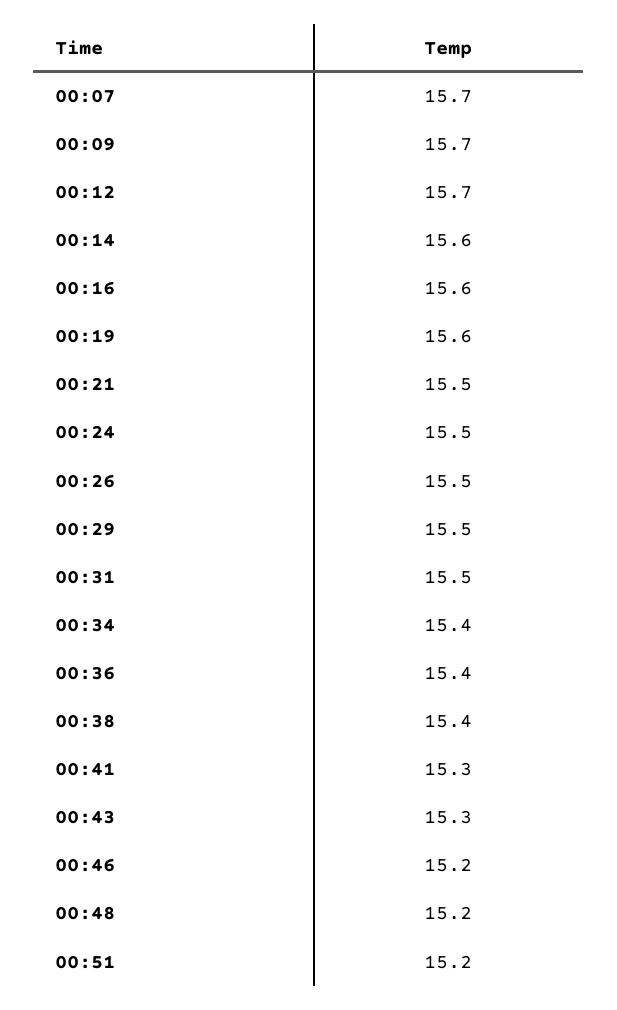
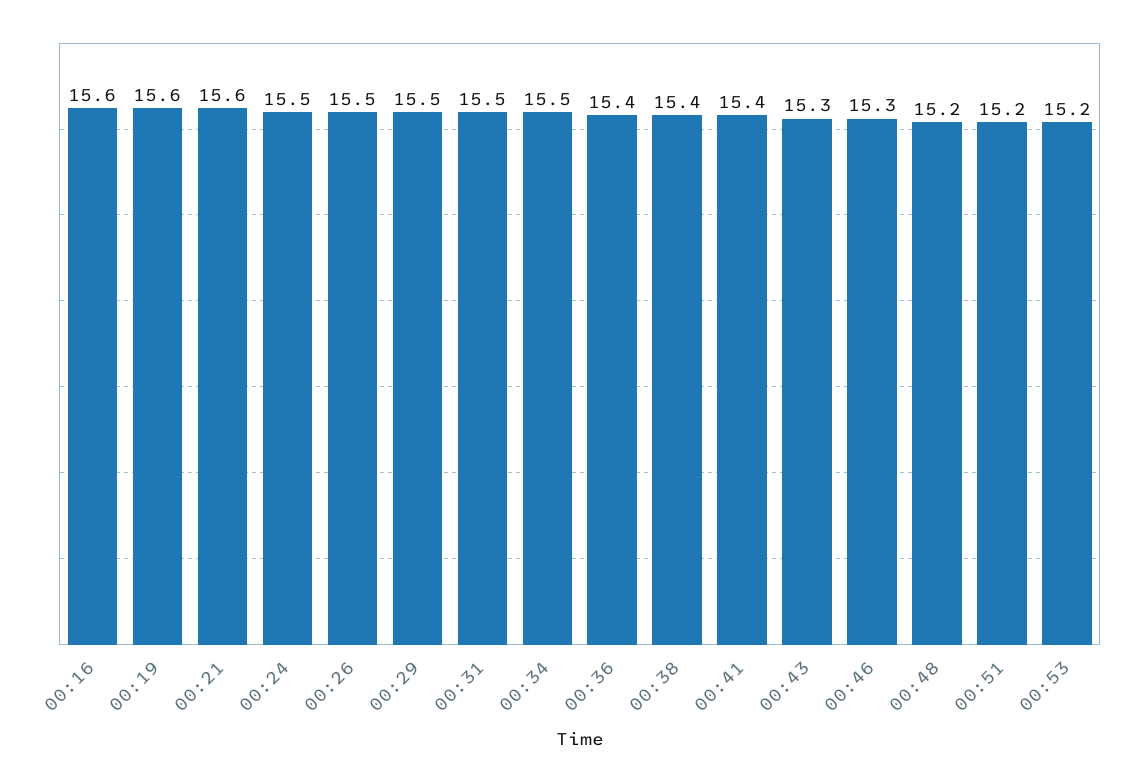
00:07: 15.7 -> none
00:09: 15.7 -> none
00:12: 15.7 -> none
00:14: 15.6 -> none
00:21: 15.5 -> 15.6
00:34: 15.4 -> 15.5
00:41: 15.3 -> 15.4
00:46: 15.2 -> 15.3
00:53: none -> 15.2

